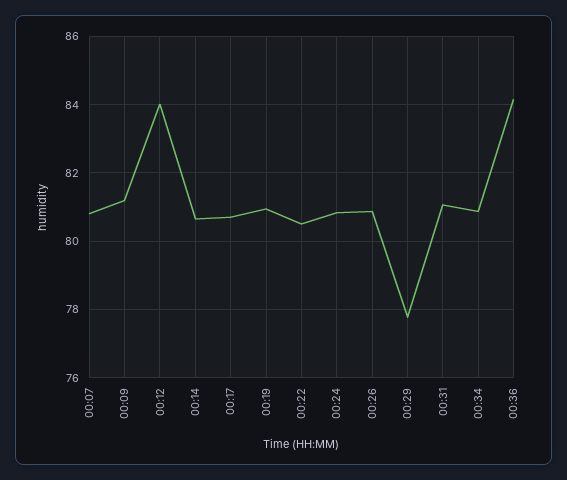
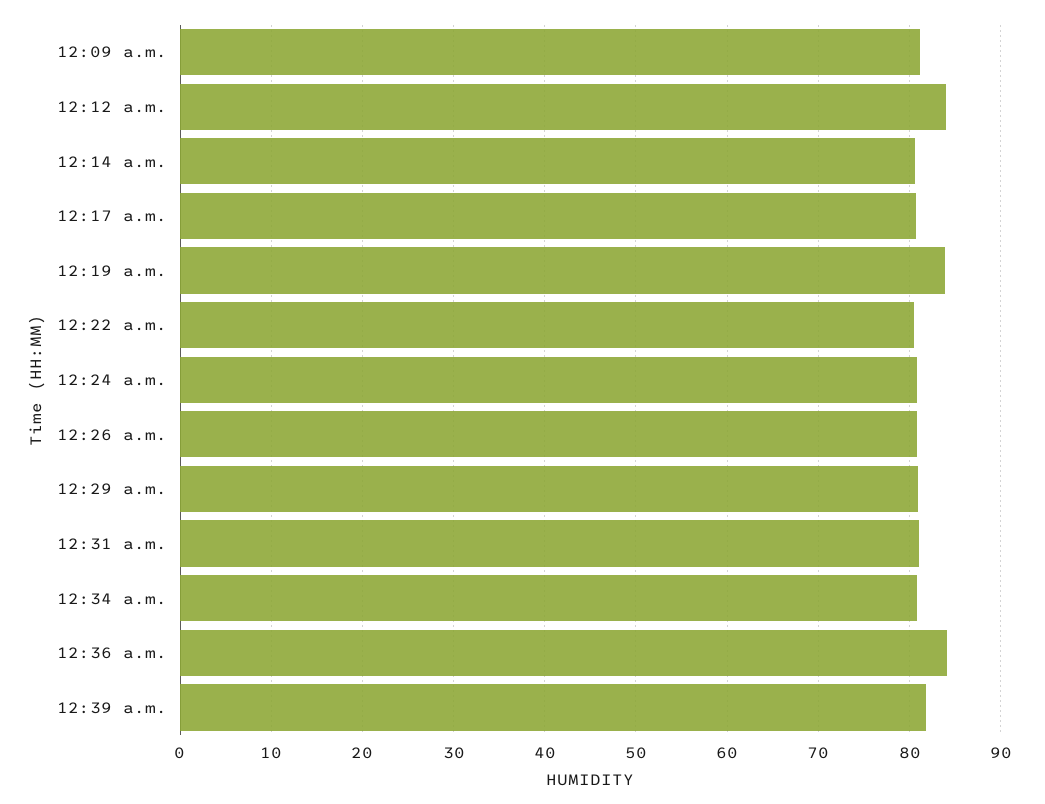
00:07: 80.8 -> none
00:19: 81 -> 84
00:29: 77.8 -> 81
12:39 a.m.: none -> 82

